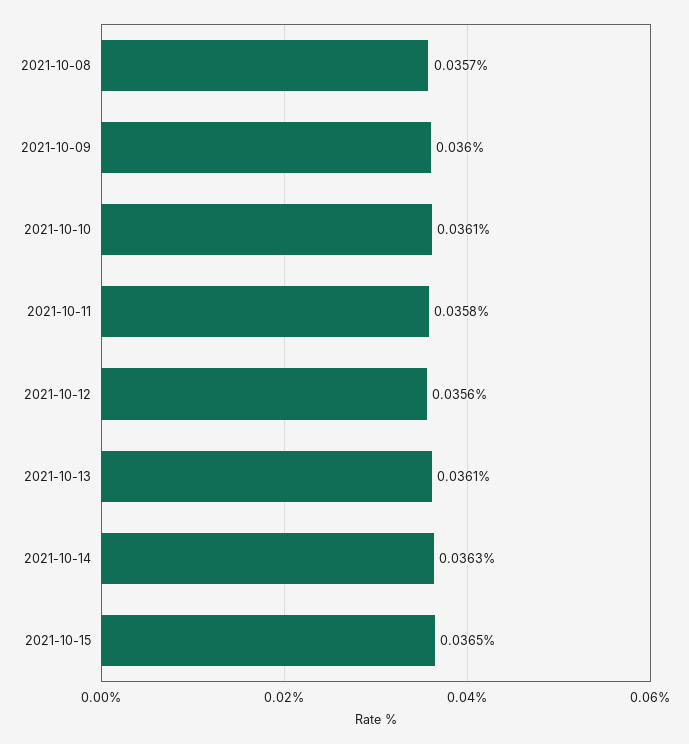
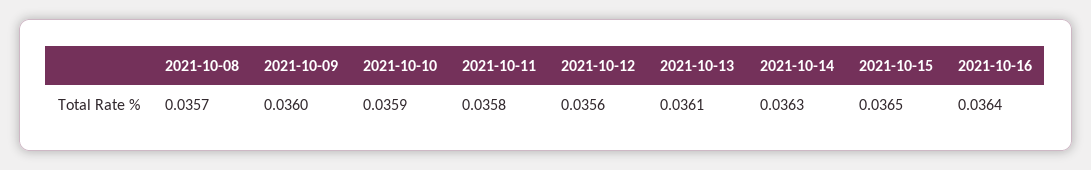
2021-10-10: 0.0361 -> 0.0359
2021-10-16: none -> 0.0364

